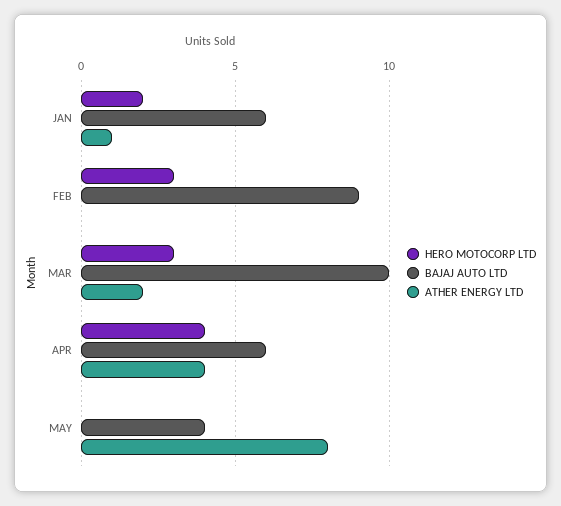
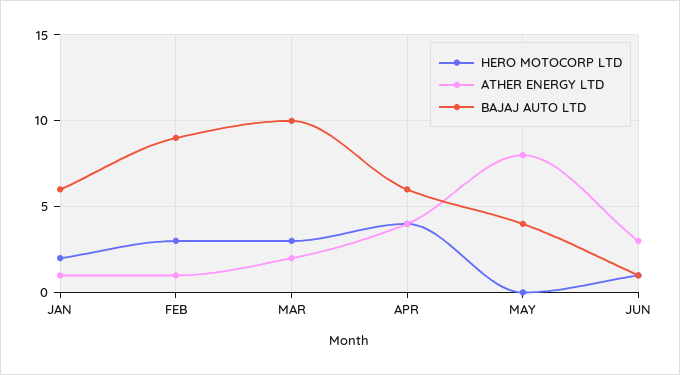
ATHER ENERGY LTD, FEB: 0 -> 1
HERO MOTOCORP LTD, JUN: none -> 1
ATHER ENERGY LTD, JUN: none -> 3
BAJAJ AUTO LTD, JUN: none -> 1

